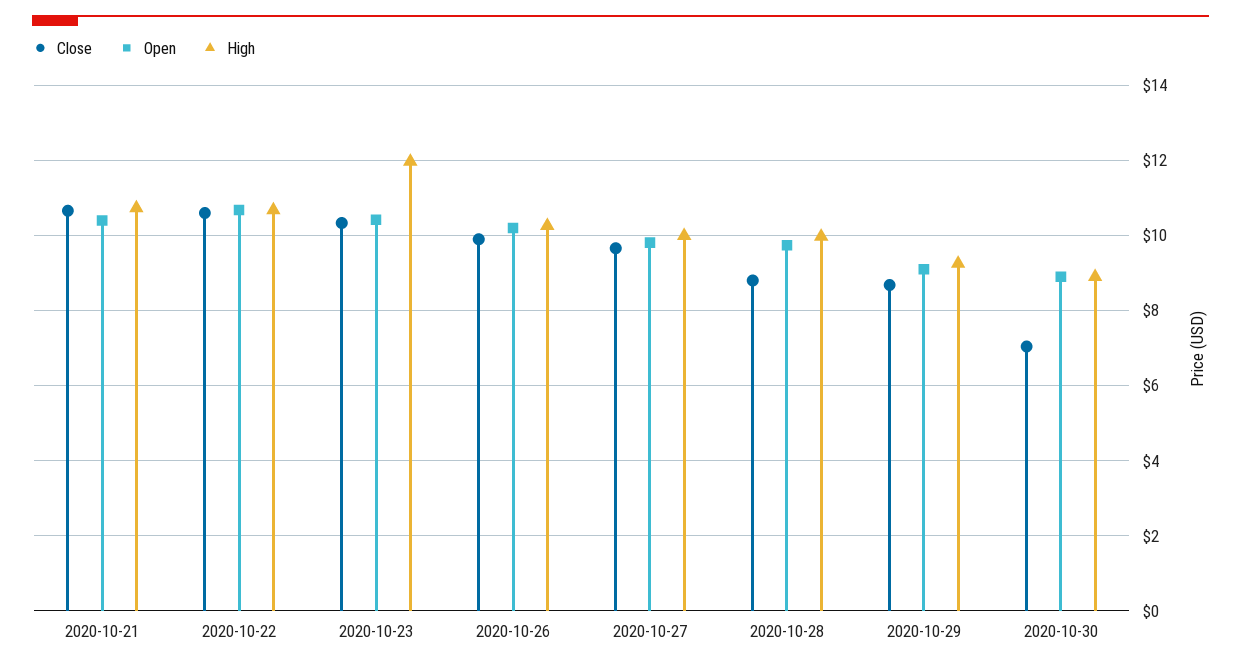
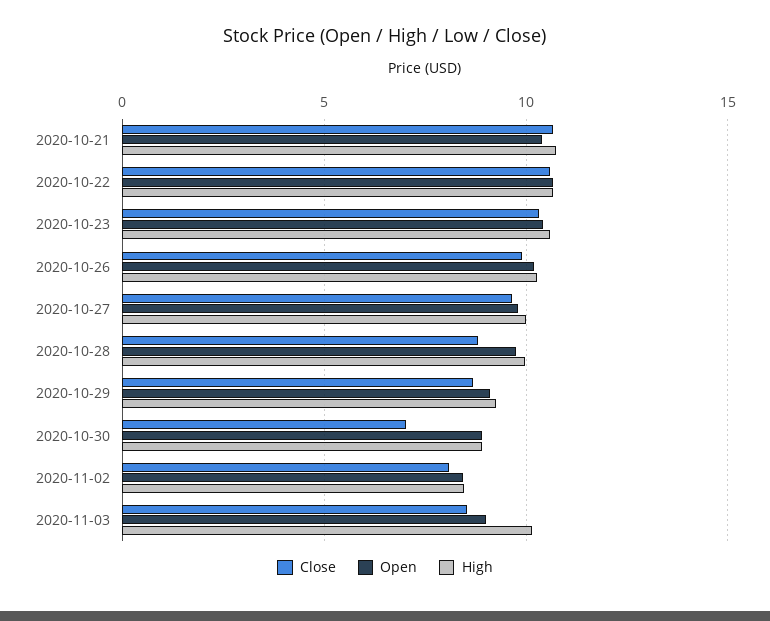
High, 2020-10-23: 12 -> 10.5
Close, 2020-11-02: none -> 8
Open, 2020-11-02: none -> 8.5
High, 2020-11-02: none -> 8.5
Close, 2020-11-03: none -> 8.5
Open, 2020-11-03: none -> 9
High, 2020-11-03: none -> 10

